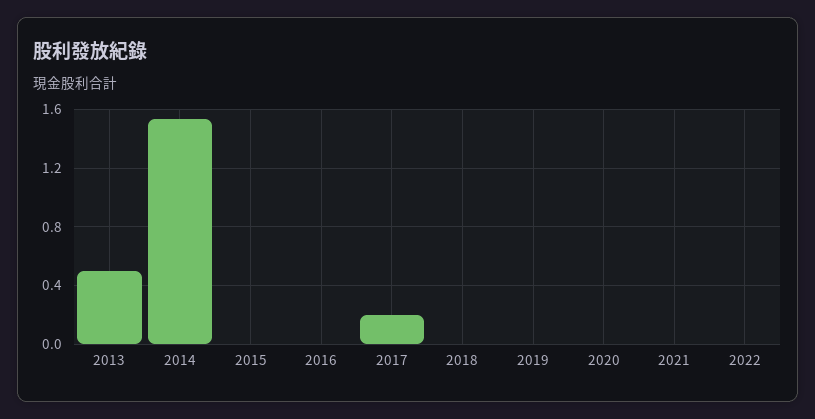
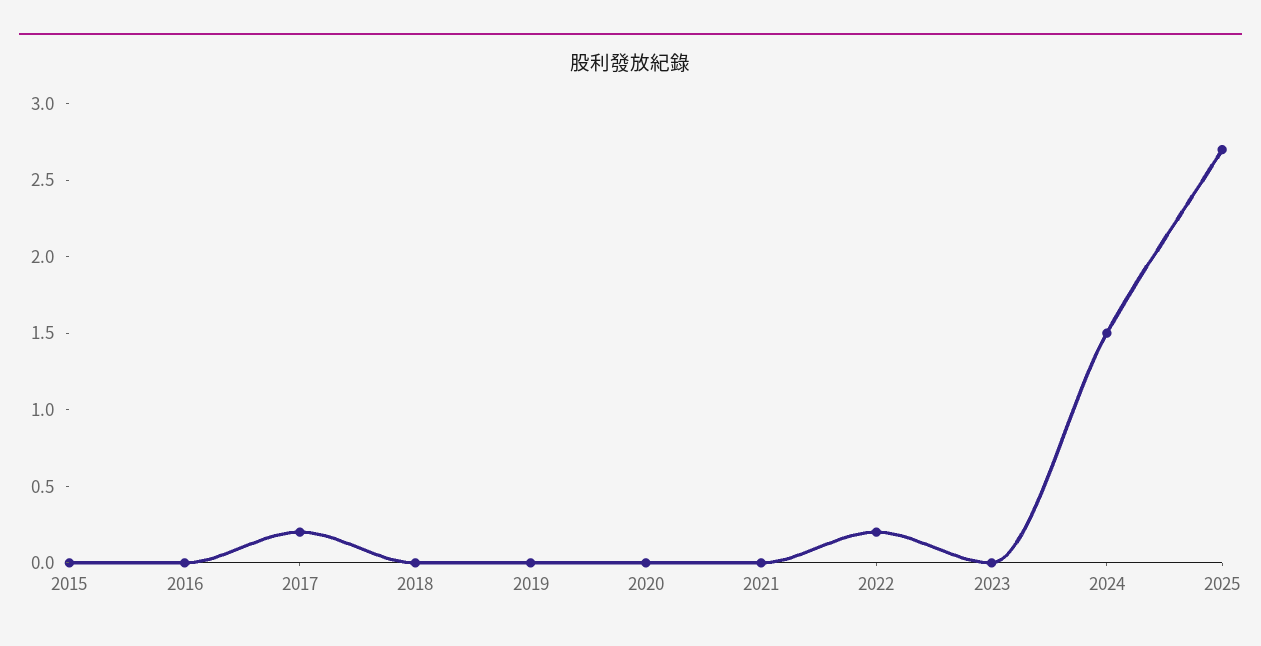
2013: 0.5 -> none
2014: 1.55 -> none
2022: 0 -> 0.2
2023: none -> 0
2024: none -> 1.5
2025: none -> 2.7

